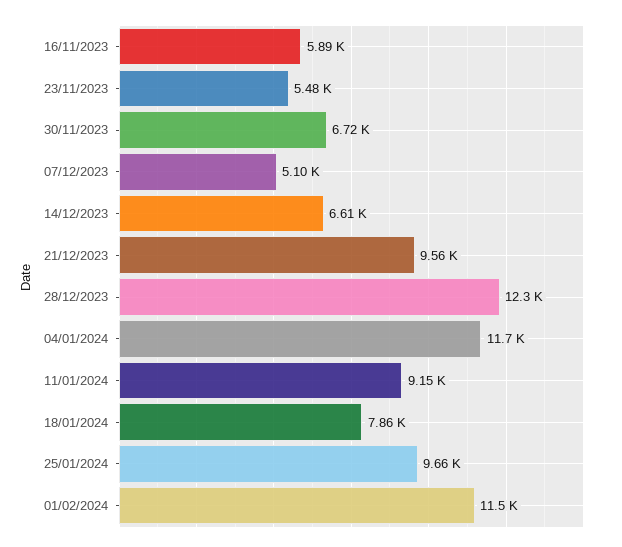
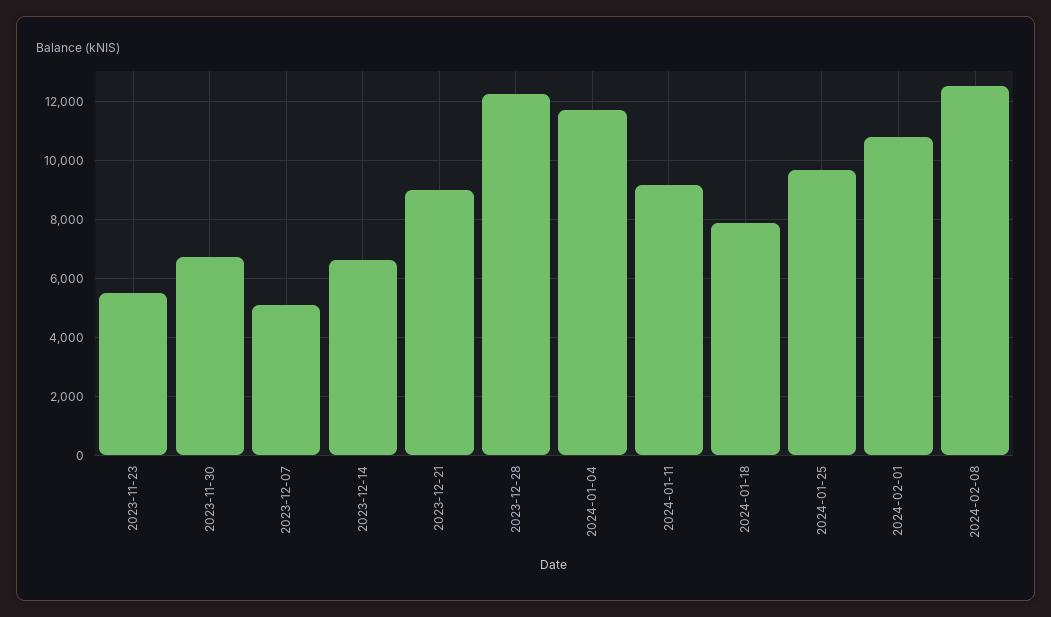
16/11/2023: 5890 -> none
21/12/2023: 9560 -> 9000
01/02/2024: 11500 -> 10750
2024-02-08: none -> 12500

